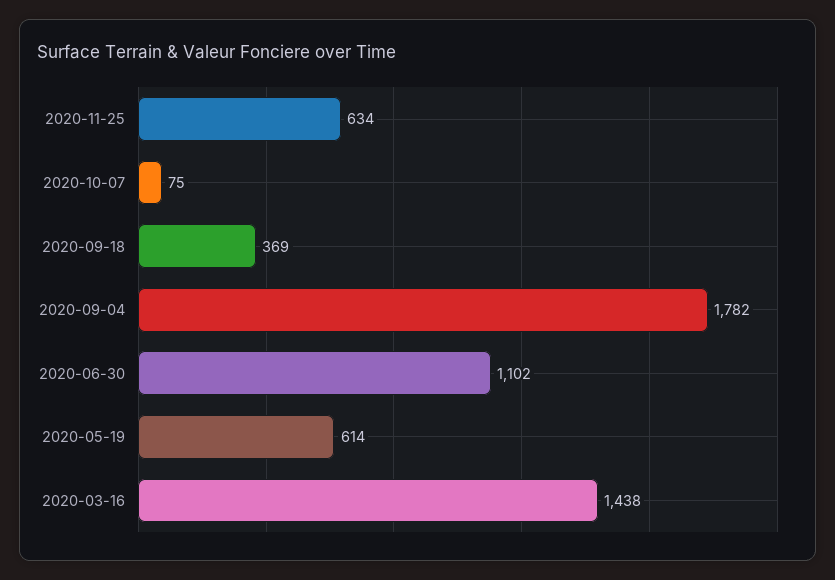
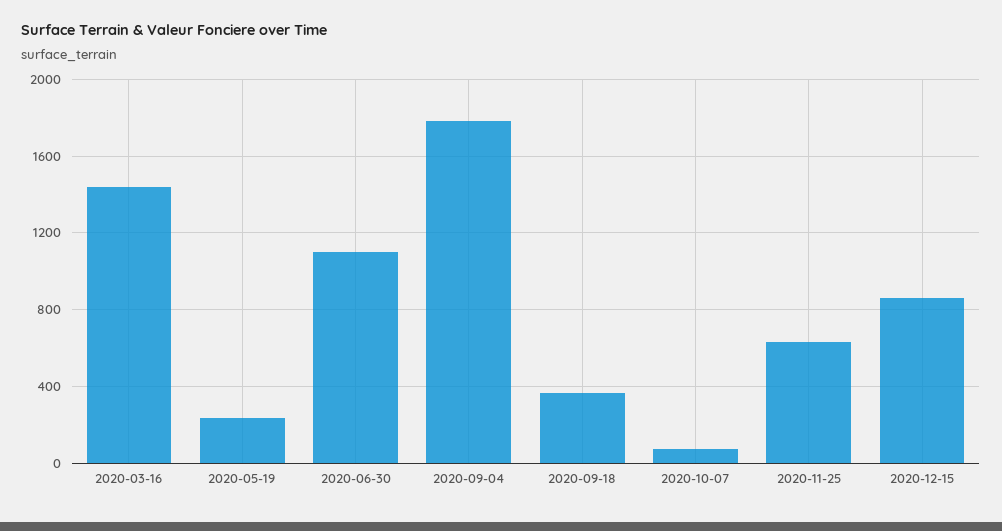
2020-05-19: 614 -> 250
2020-12-15: none -> 850

